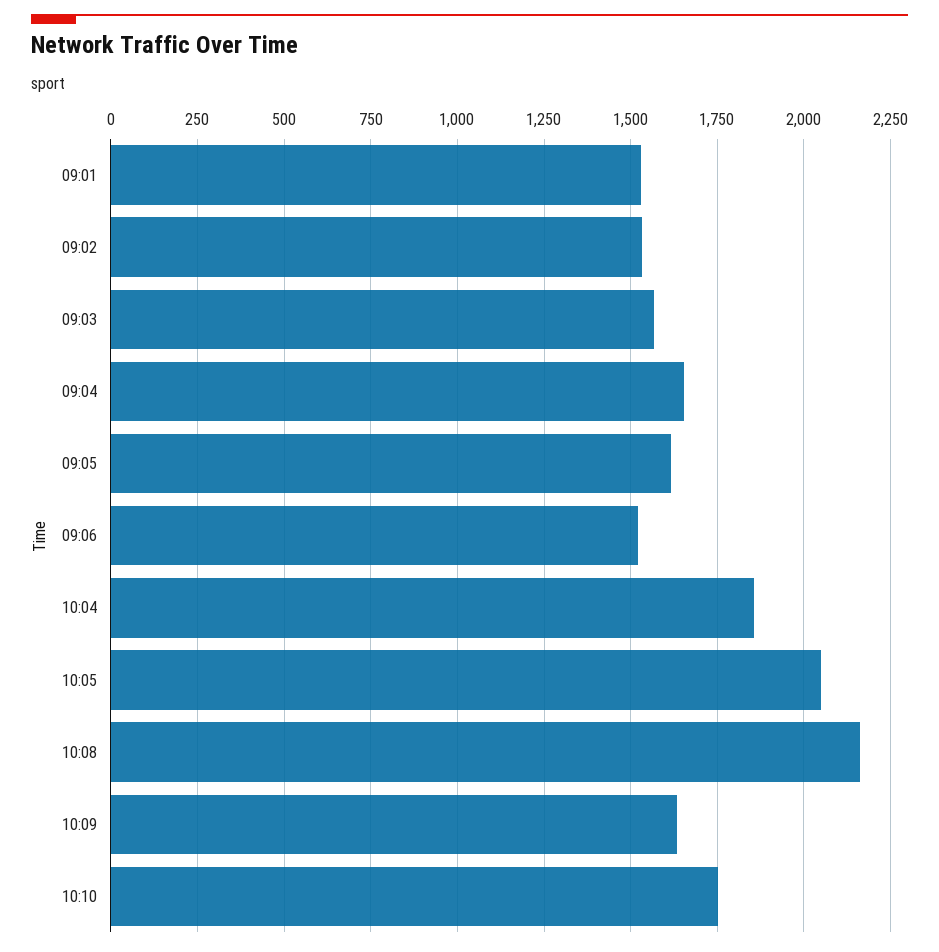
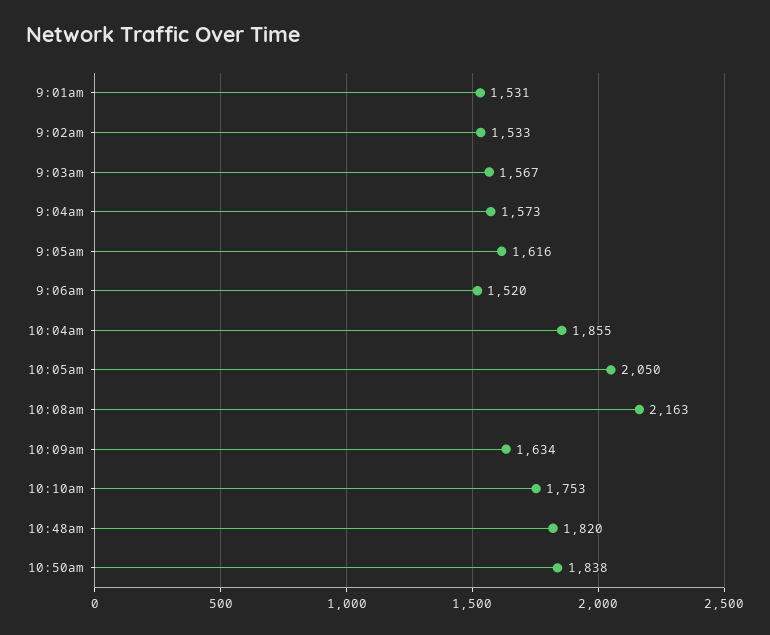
09:04: 1650 -> 1573
10:48am: none -> 1820
10:50am: none -> 1838

